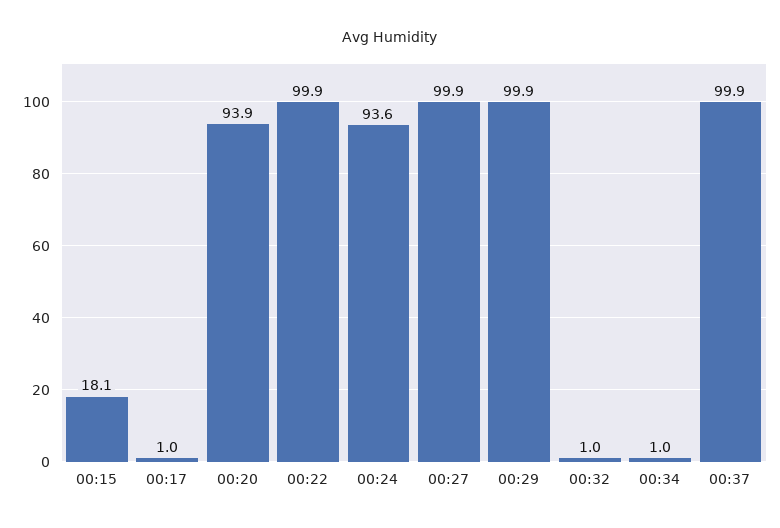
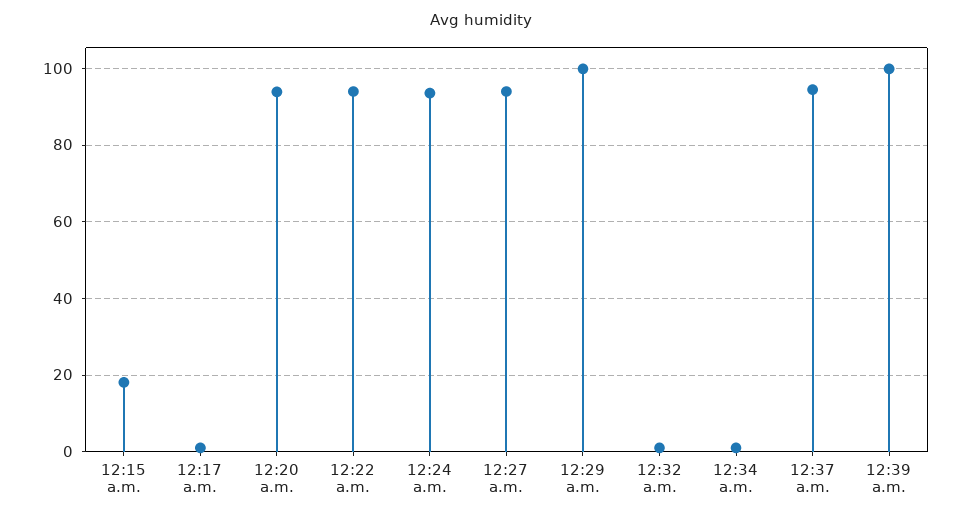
00:22: 99.9 -> 94
00:27: 99.9 -> 94
00:37: 99.9 -> 94
12:39 a.m.: none -> 100

